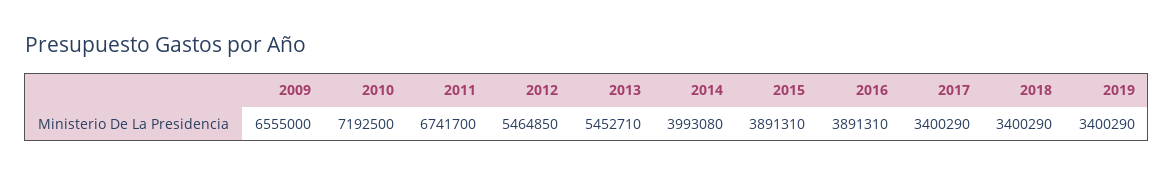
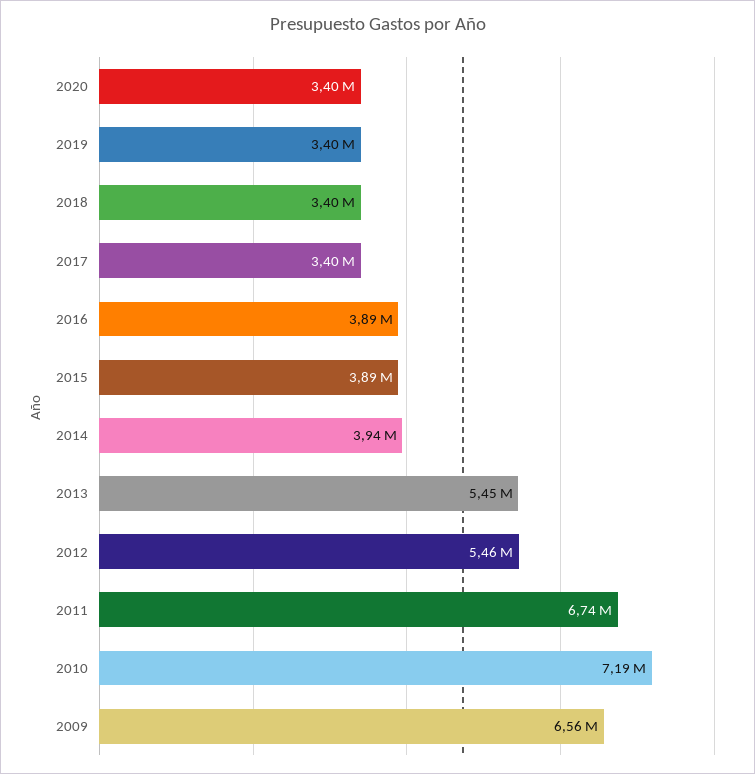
2014: 3993080 -> 3940000
2020: none -> 3400000

